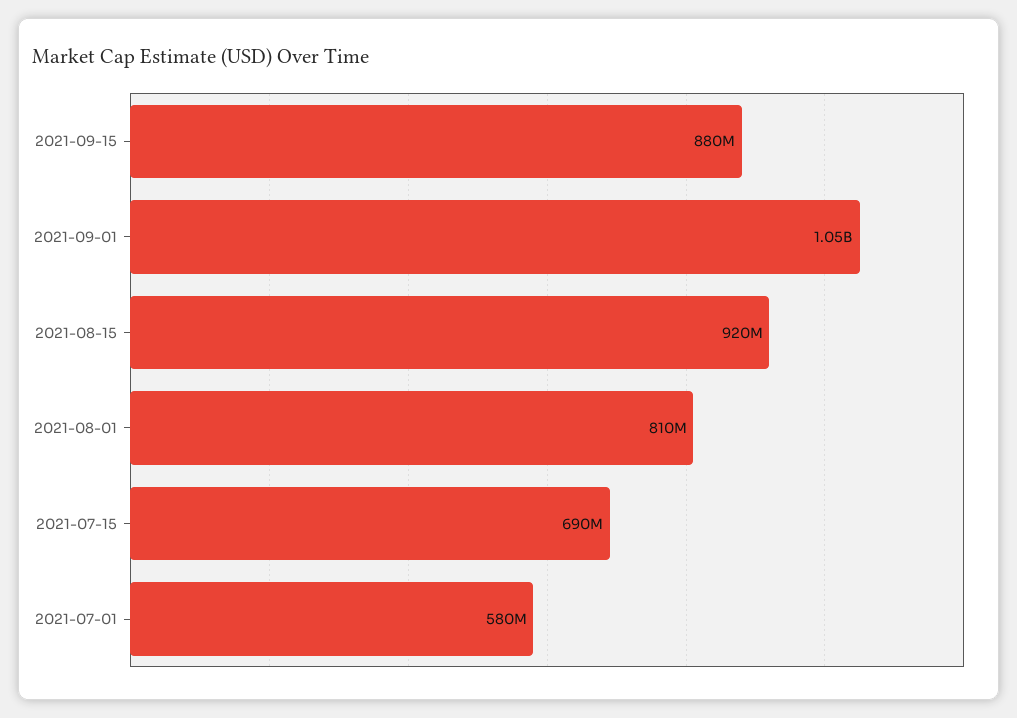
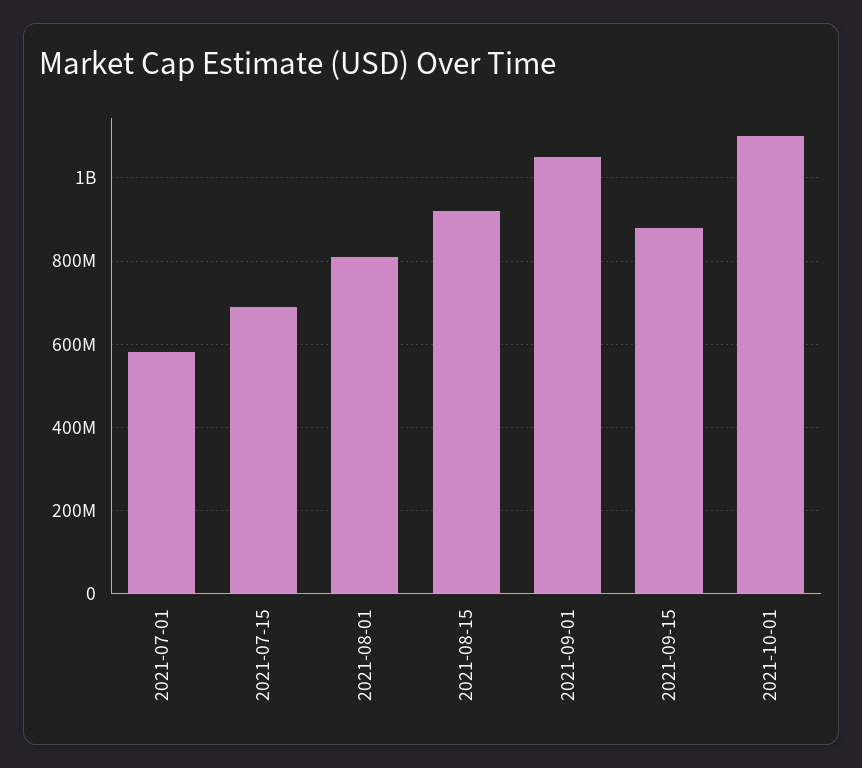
2021-10-01: none -> 1100000000

